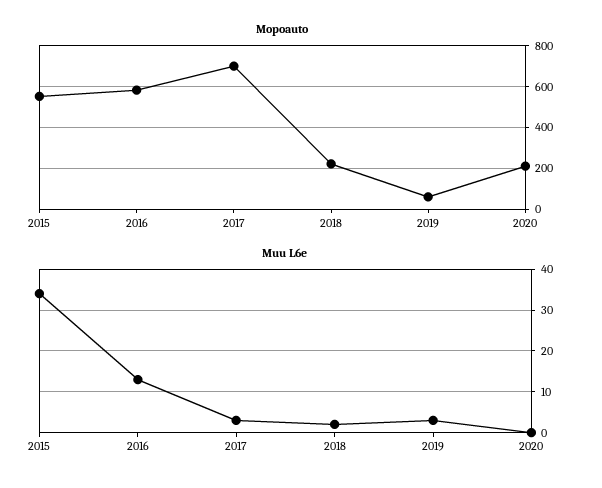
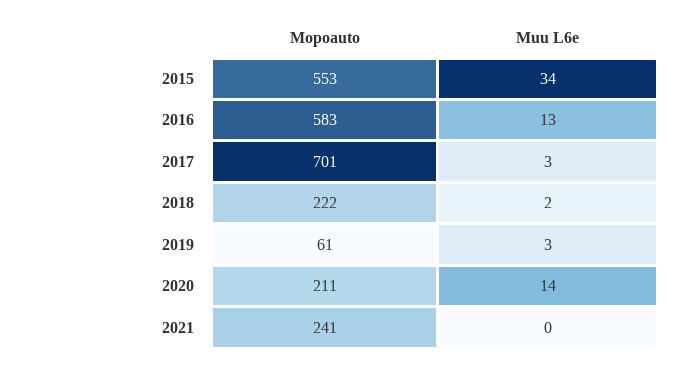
Muu L6e, 2020: 0 -> 14
Mopoauto, 2021: none -> 241
Muu L6e, 2021: none -> 0

